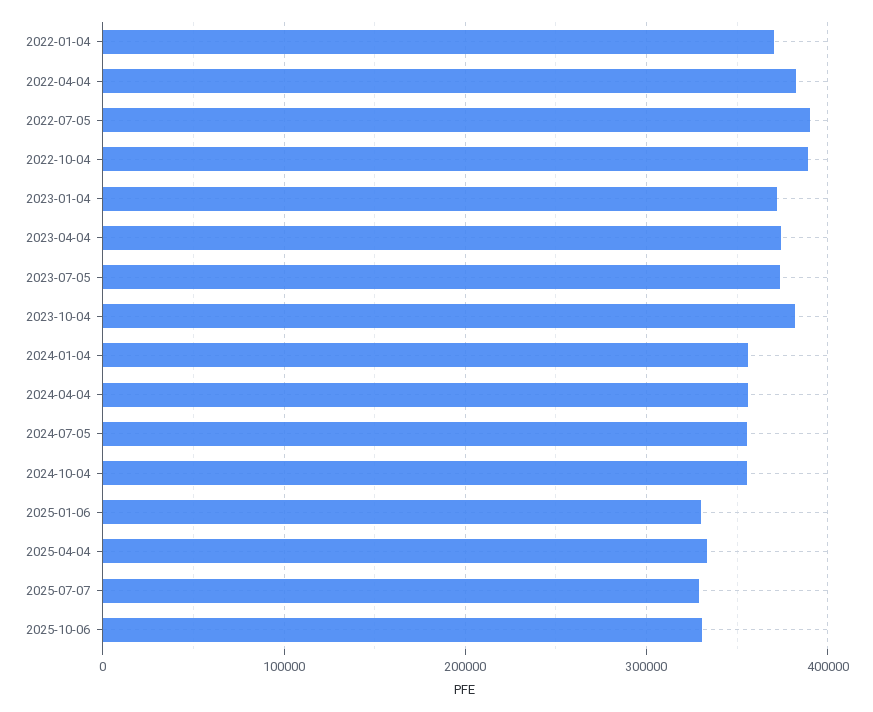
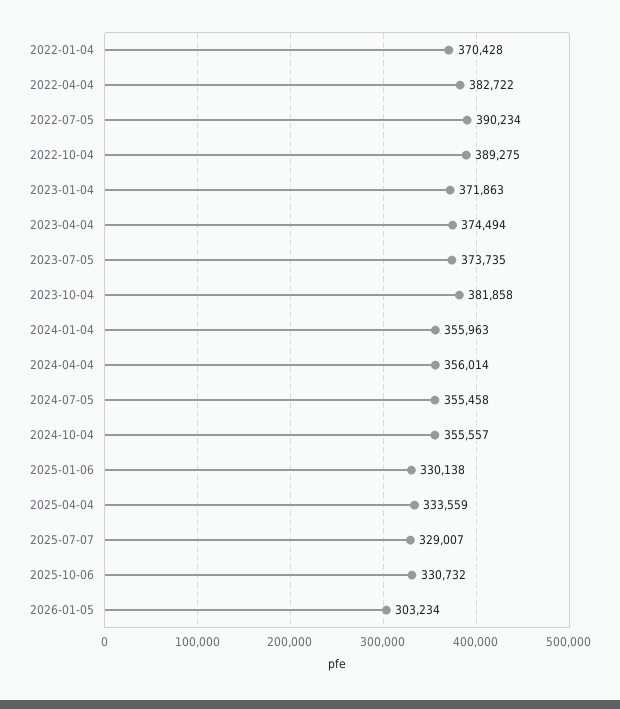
2026-01-05: none -> 303234

